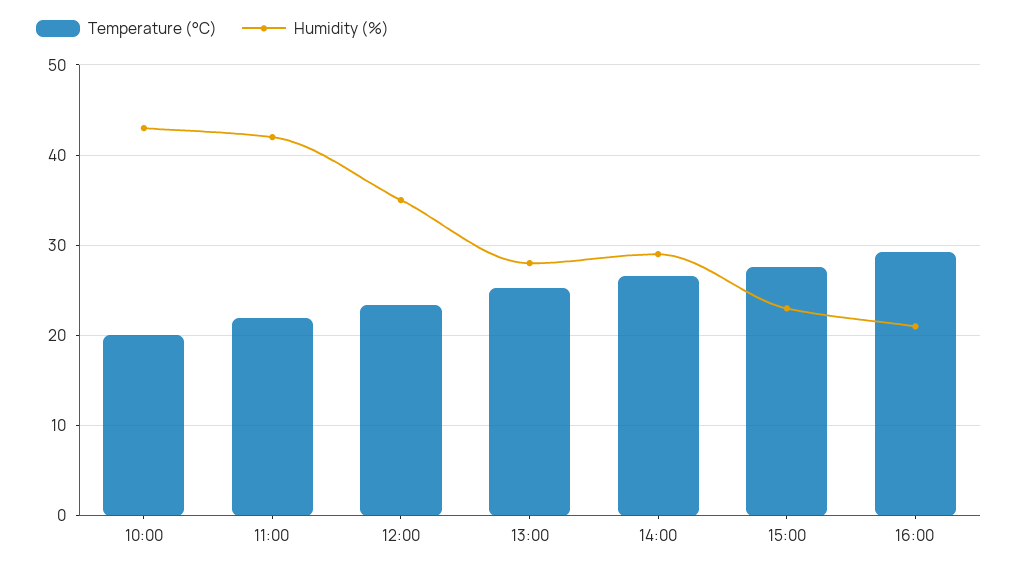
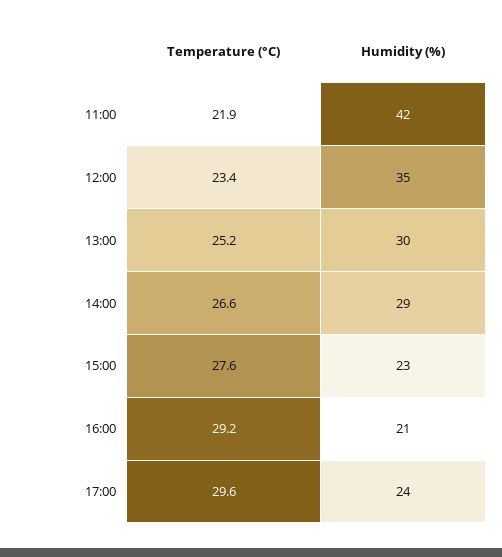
Temperature (°C), 10:00: 20 -> none
Humidity (%), 10:00: 43 -> none
Humidity (%), 13:00: 28 -> 30
Temperature (°C), 17:00: none -> 29.6
Humidity (%), 17:00: none -> 24

